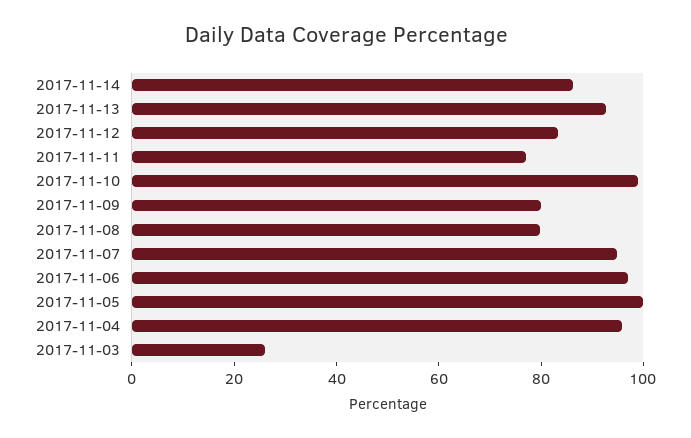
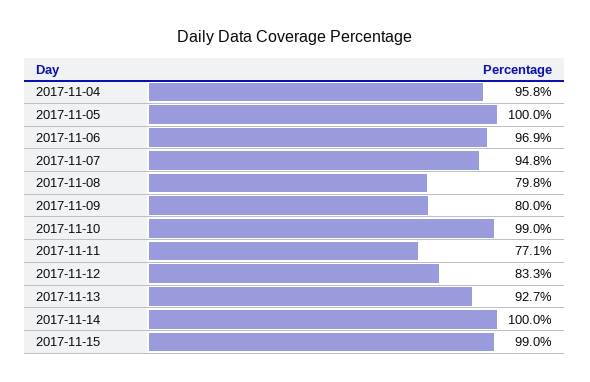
2017-11-14: 85 -> 100
2017-11-03: 25 -> none
2017-11-15: none -> 99

